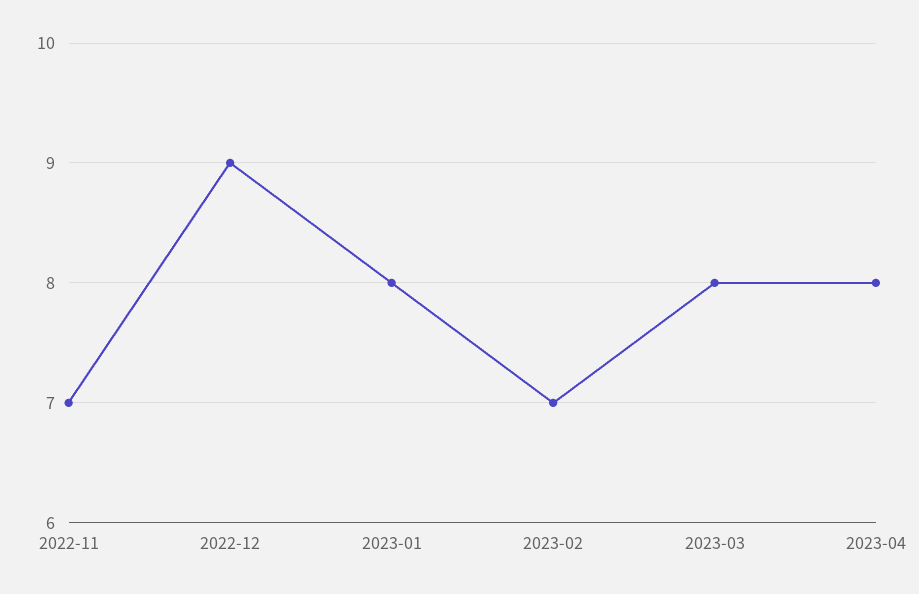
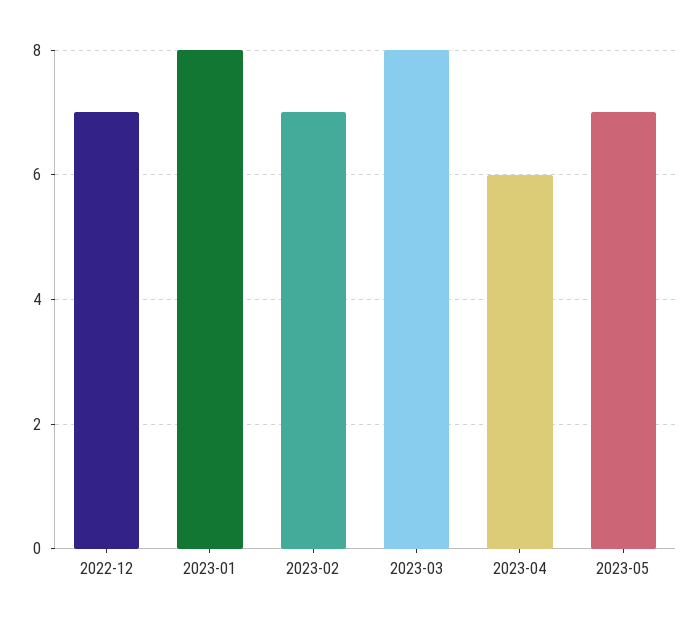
2022-11: 7 -> none
2022-12: 9 -> 7
2023-04: 8 -> 6
2023-05: none -> 7

